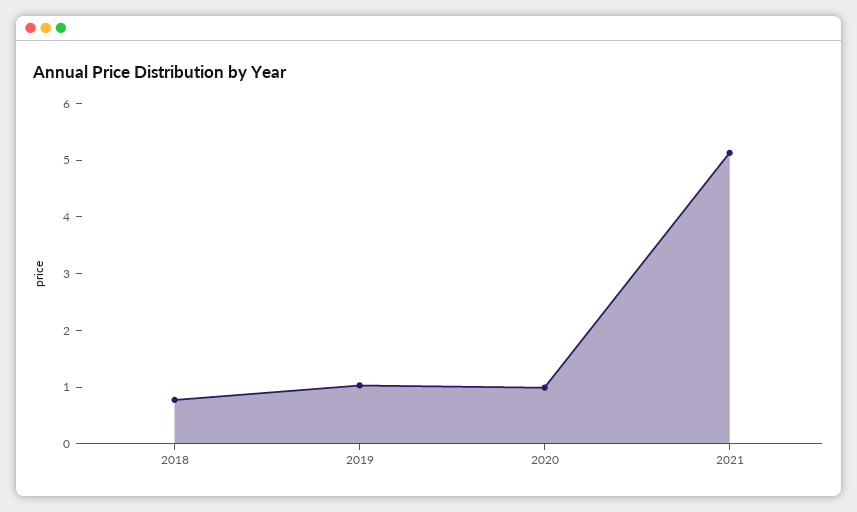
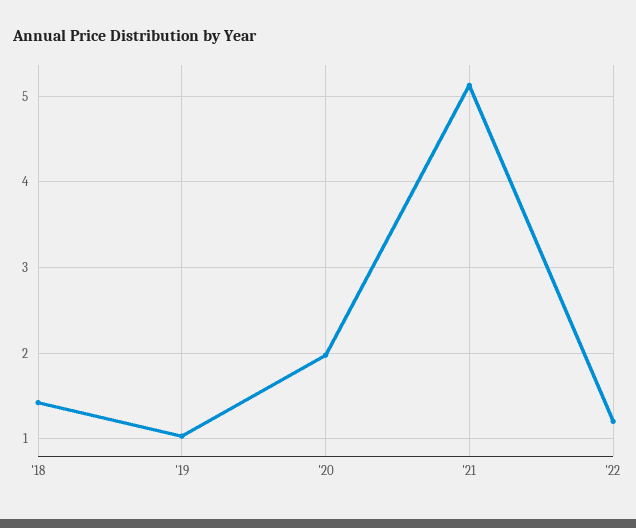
2018: 0.8 -> 1.4
2020: 1 -> 2
'22: none -> 1.2

